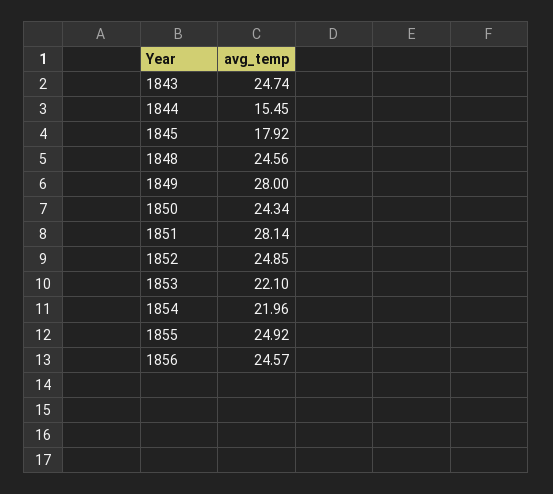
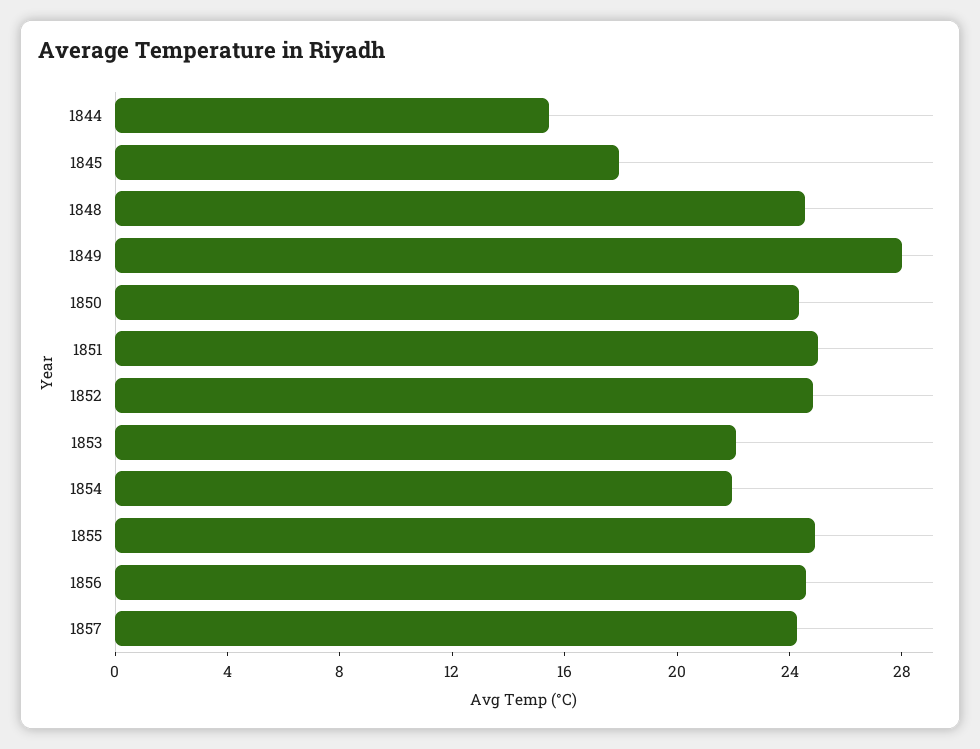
1843: 24.74 -> none
1851: 28.14 -> 25
1857: none -> 24

